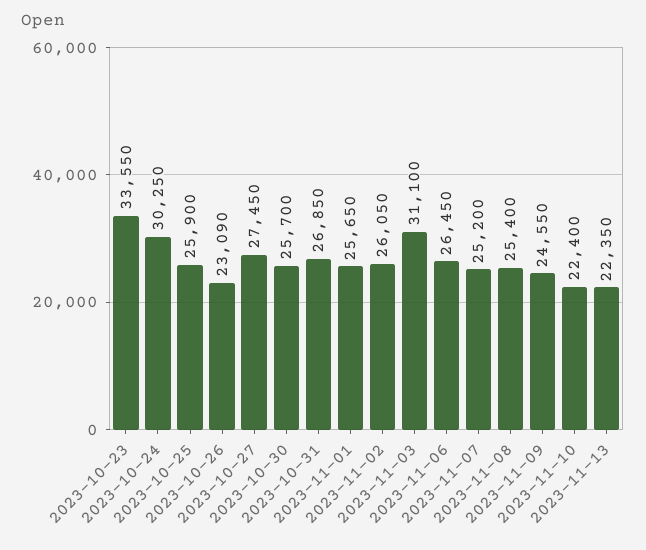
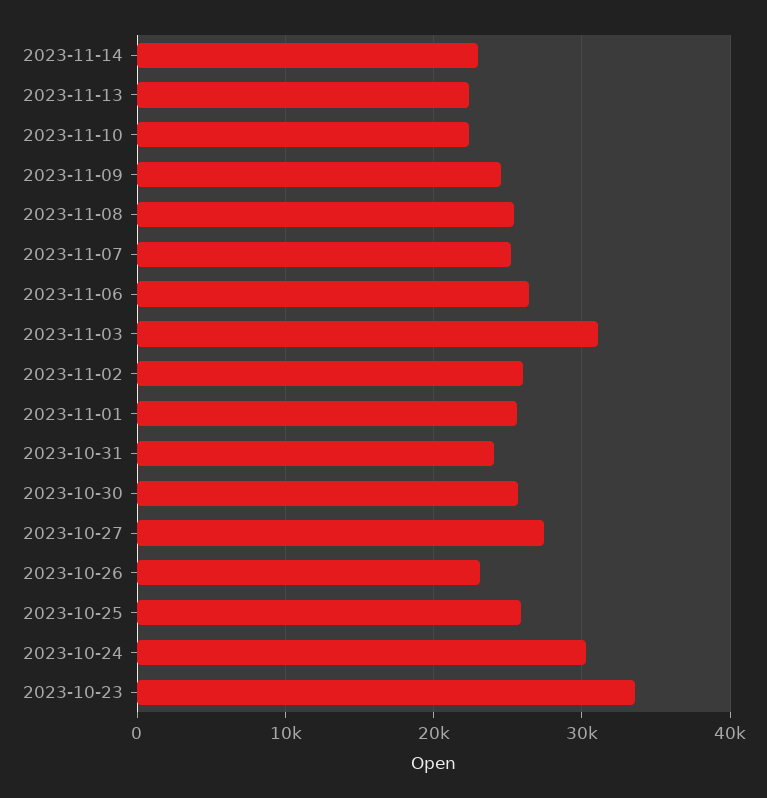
2023-10-31: 26850 -> 24000
2023-11-14: none -> 23000

